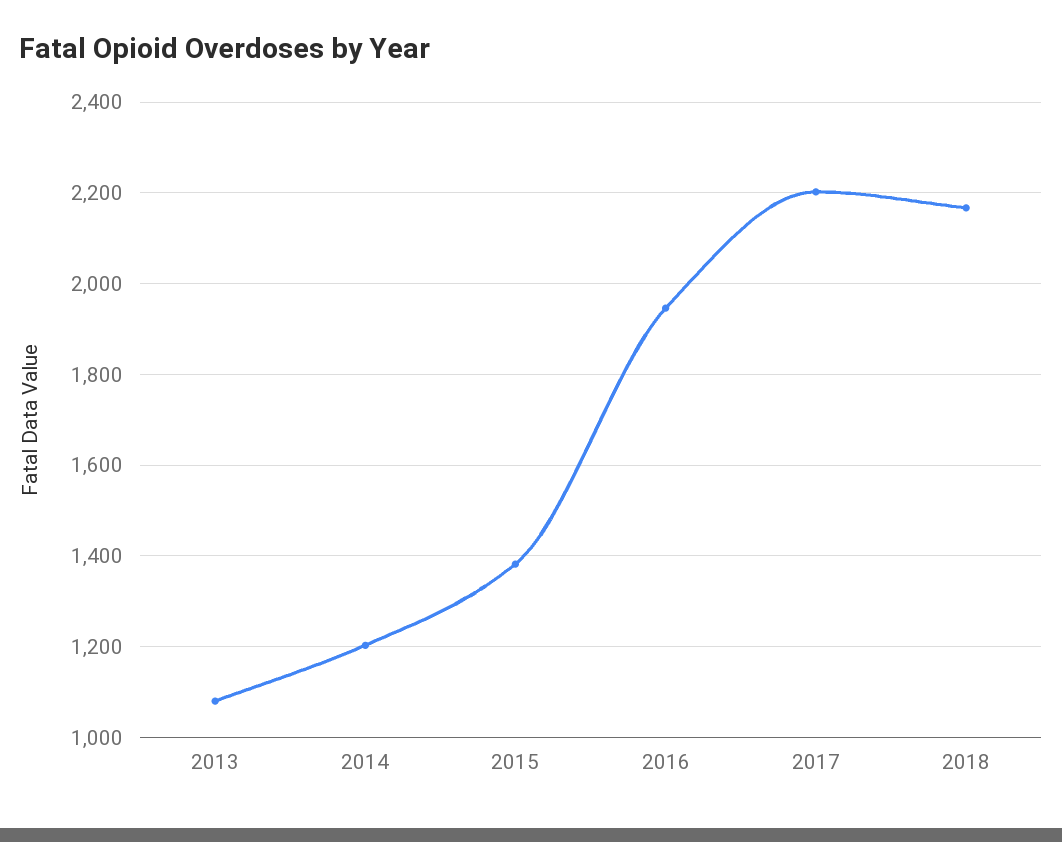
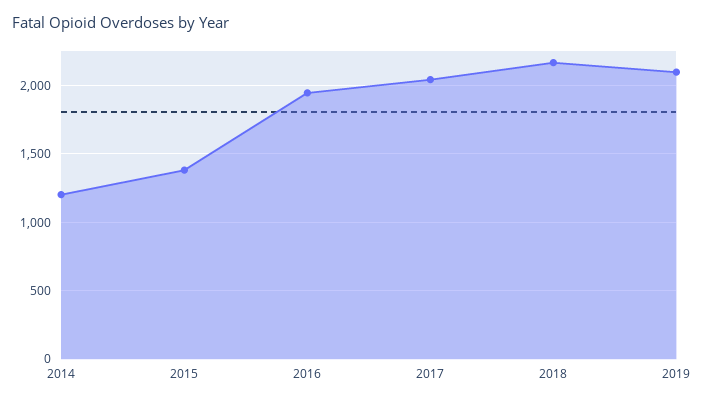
2013: 1080 -> none
2017: 2200 -> 2050
2019: none -> 2100

